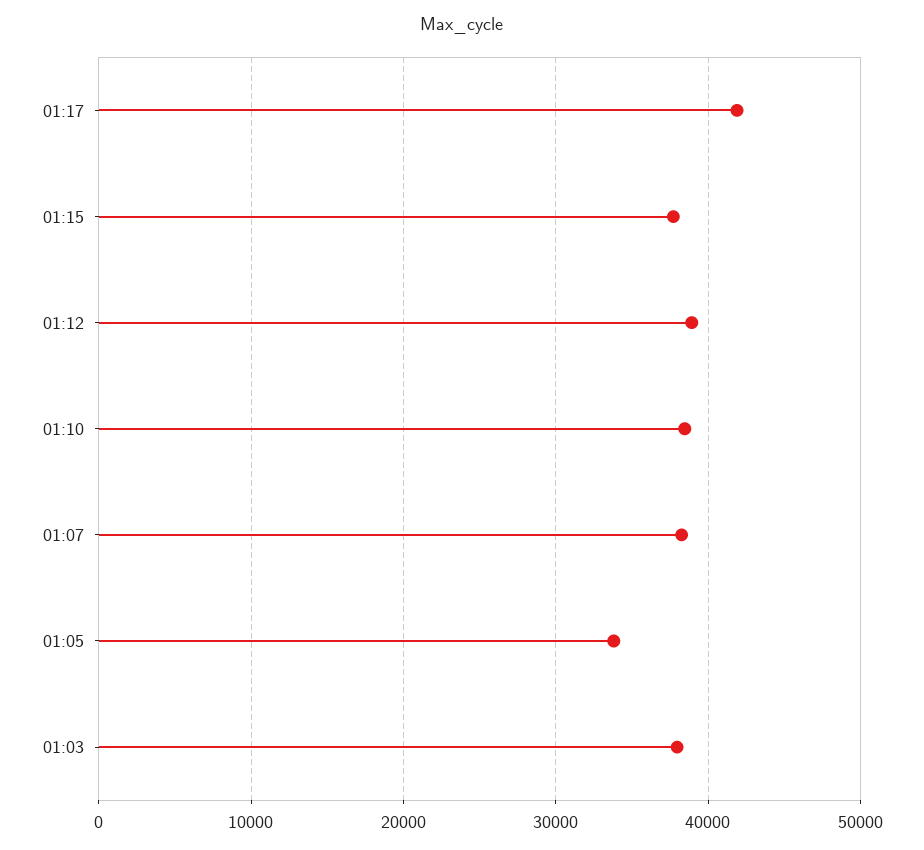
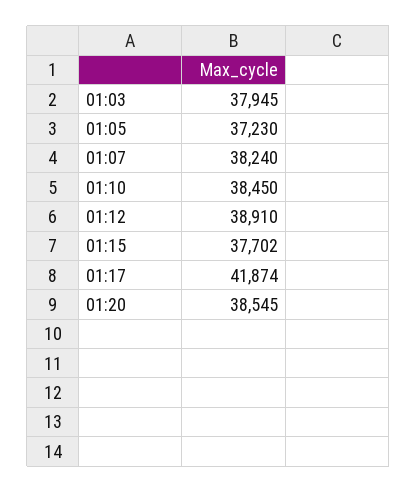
01:05: 34000 -> 37230
01:20: none -> 38545

